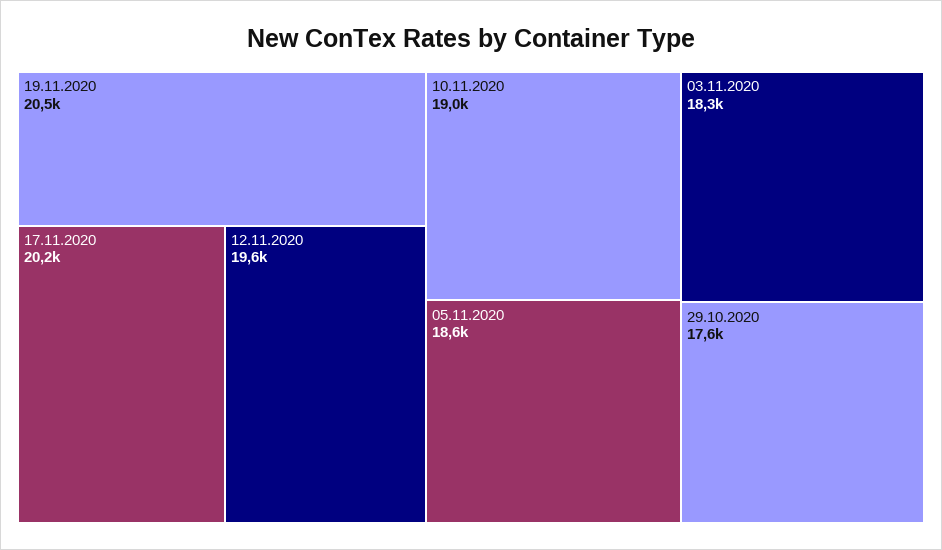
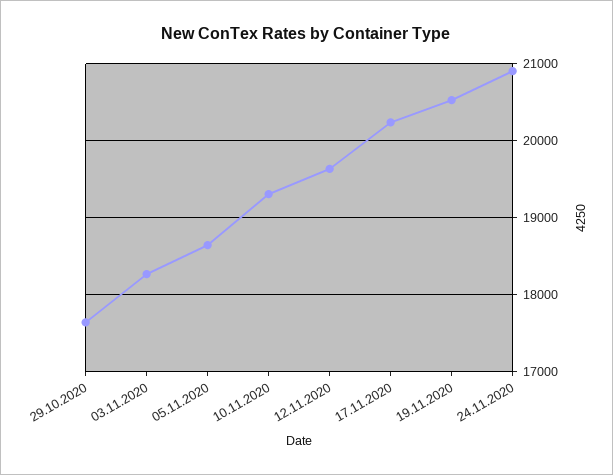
10.11.2020: 19000 -> 19300
24.11.2020: none -> 20900

